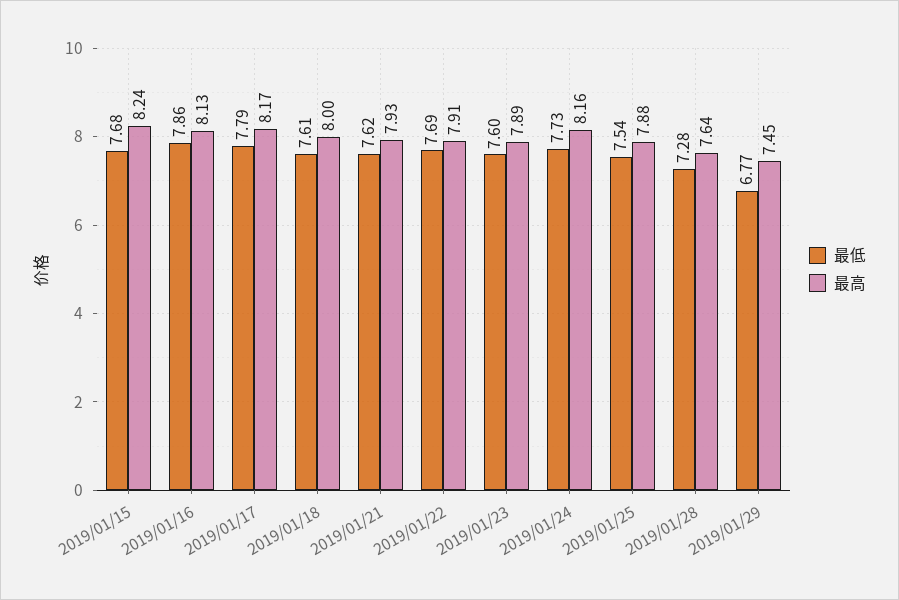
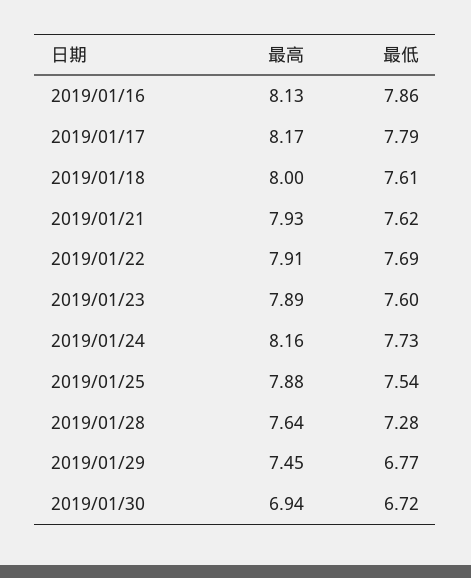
最低, 2019/01/15: 7.68 -> none
最高, 2019/01/15: 8.24 -> none
最高, 2019/01/30: none -> 6.94
最低, 2019/01/30: none -> 6.72

